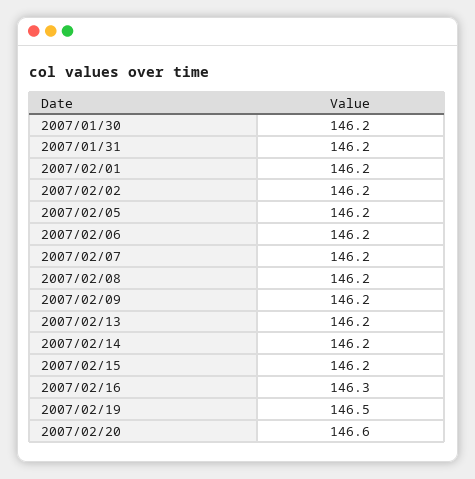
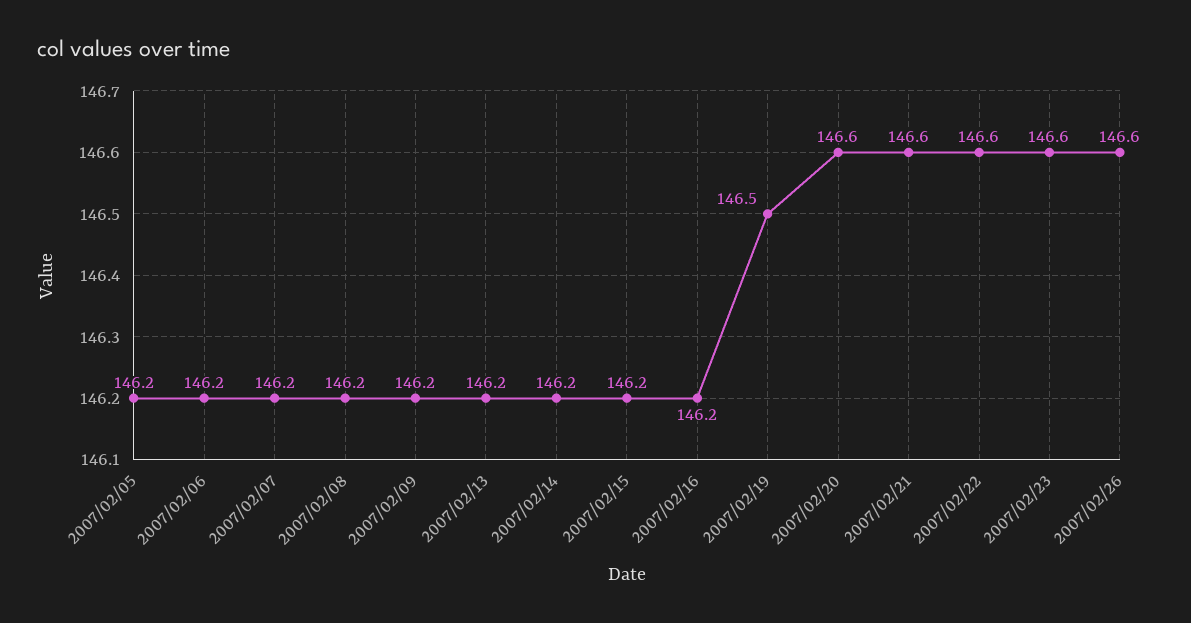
2007/01/30: 146.2 -> none
2007/01/31: 146.2 -> none
2007/02/01: 146.2 -> none
2007/02/02: 146.2 -> none
2007/02/16: 146.3 -> 146.2
2007/02/21: none -> 146.6
2007/02/22: none -> 146.6
2007/02/23: none -> 146.6
2007/02/26: none -> 146.6

